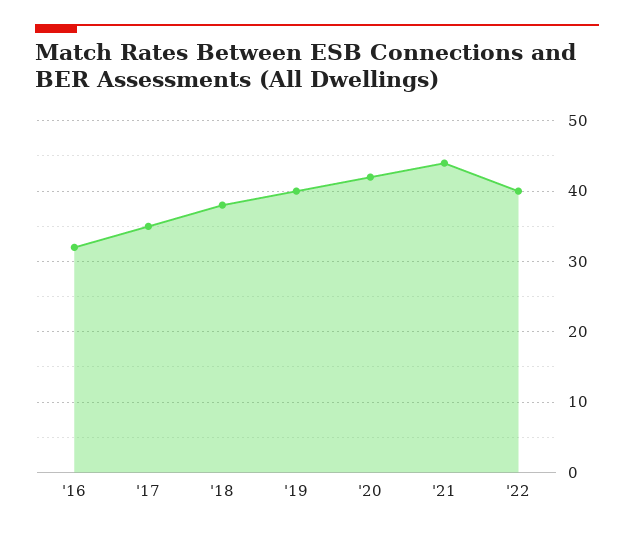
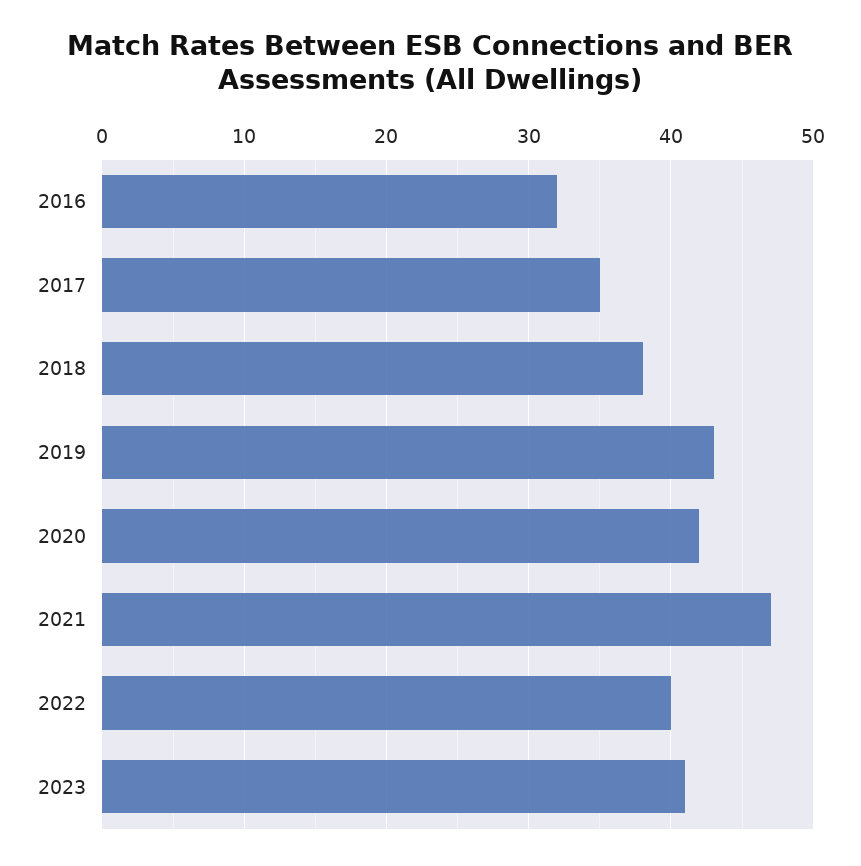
'19: 40 -> 43
'21: 44 -> 47
2023: none -> 41

